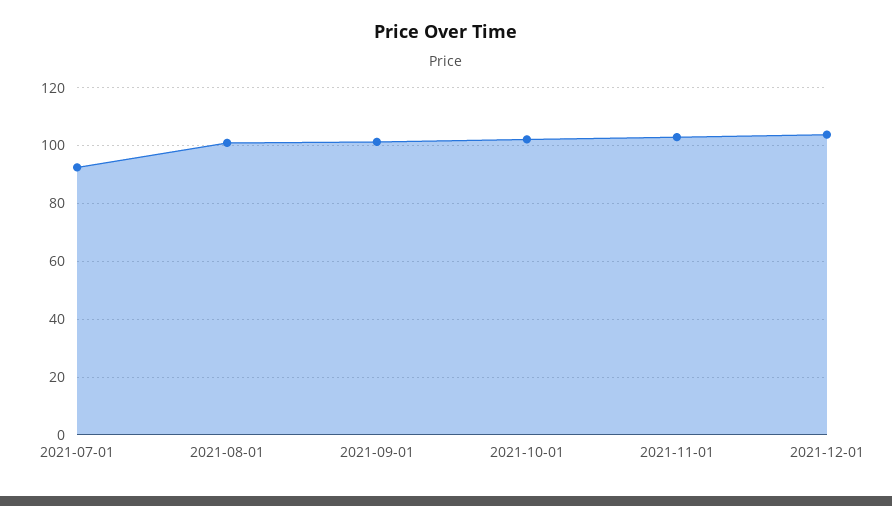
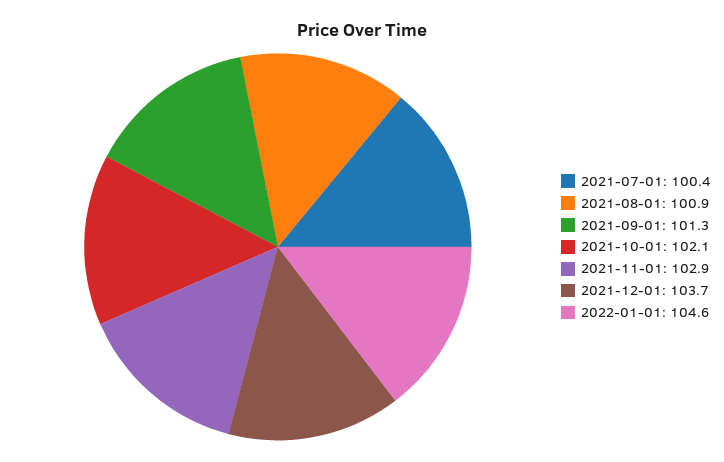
2021-07-01: 92.5 -> 100.4
2022-01-01: none -> 104.6

